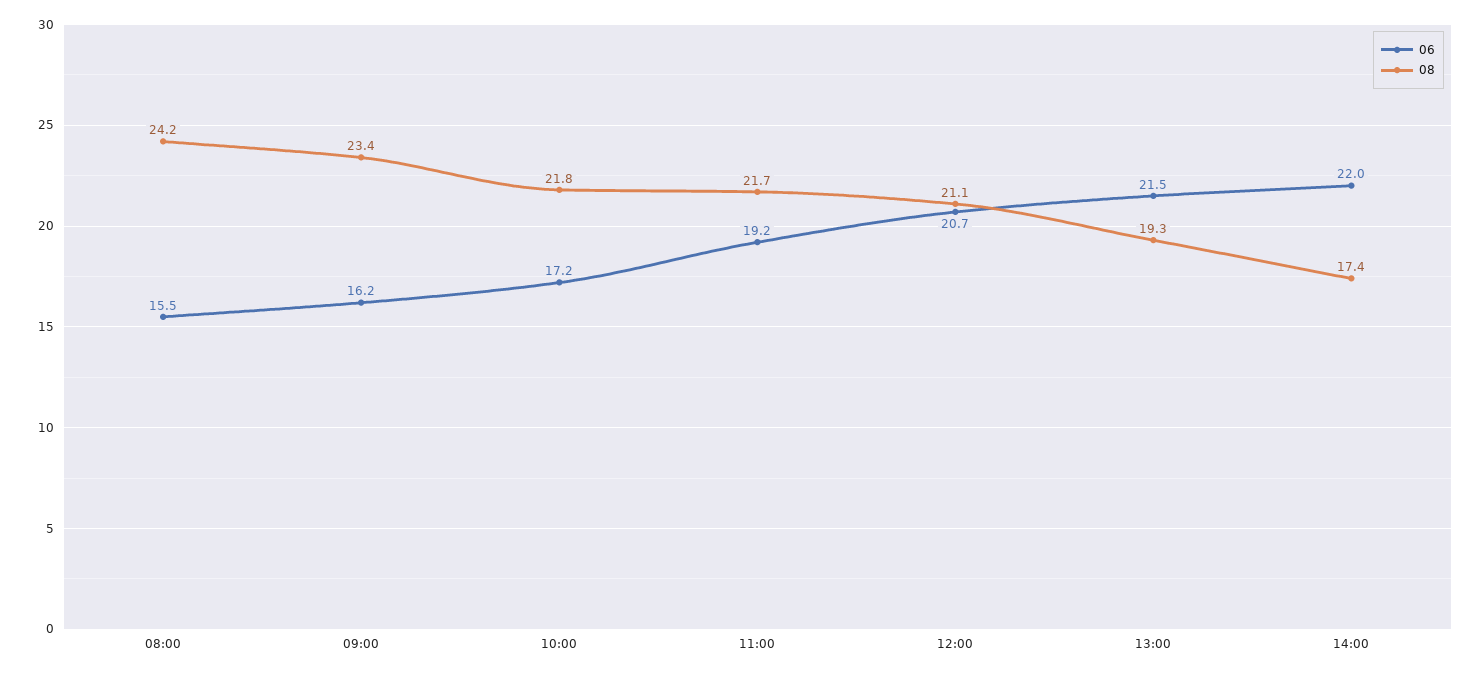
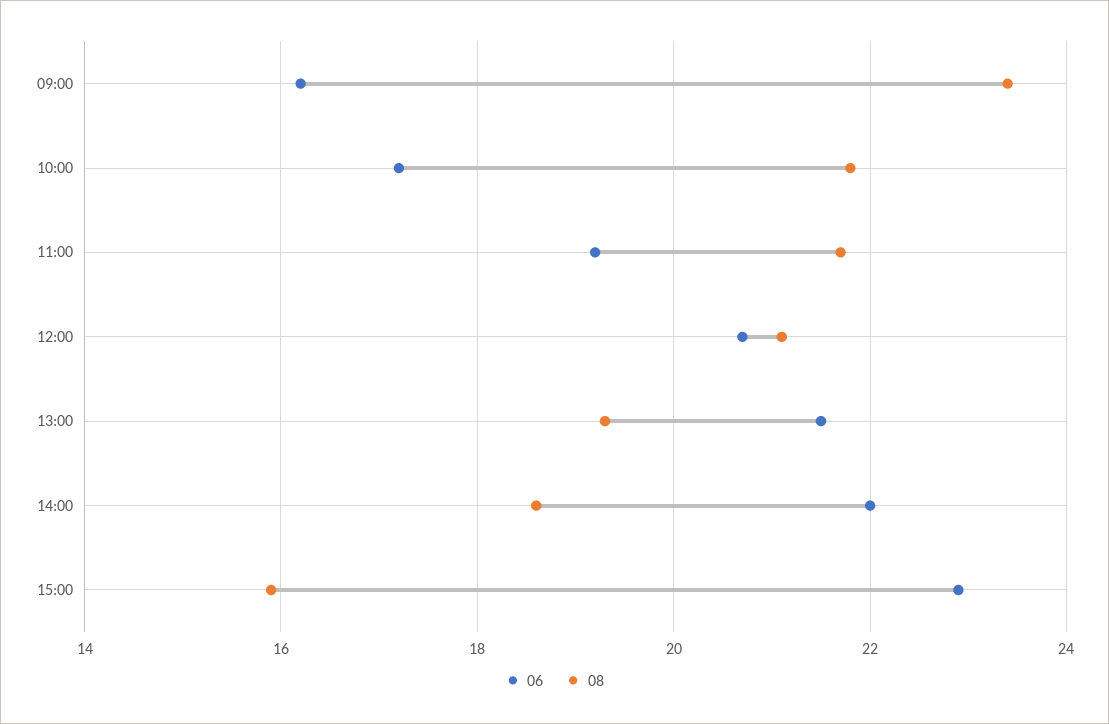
06, 08:00: 15.5 -> none
08, 08:00: 24.2 -> none
08, 14:00: 17.4 -> 18.5
06, 15:00: none -> 23
08, 15:00: none -> 16

